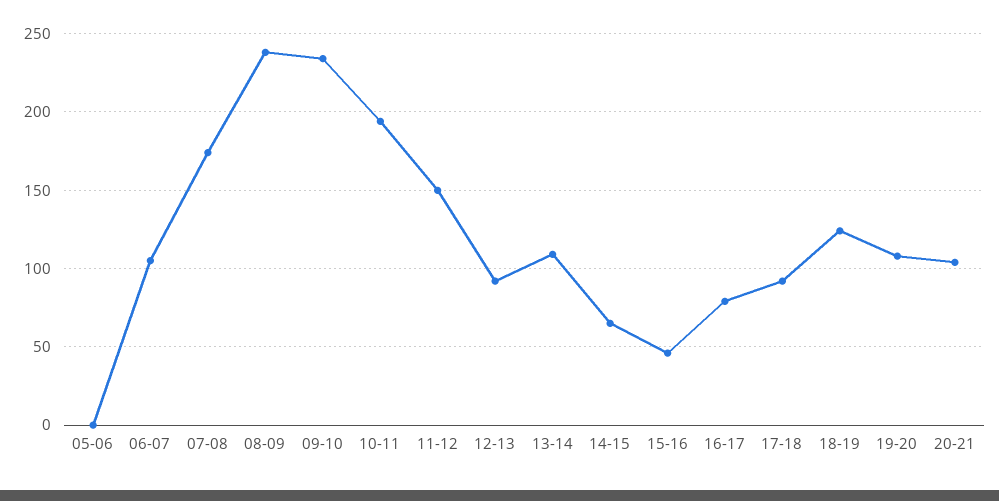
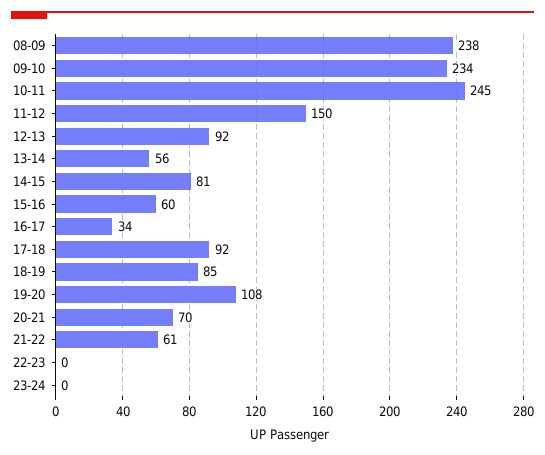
05-06: 0 -> none
06-07: 105 -> none
07-08: 175 -> none
10-11: 195 -> 245
13-14: 110 -> 56
14-15: 65 -> 81
15-16: 45 -> 60
16-17: 80 -> 34
18-19: 125 -> 85
20-21: 105 -> 70
21-22: none -> 61
22-23: none -> 0
23-24: none -> 0

